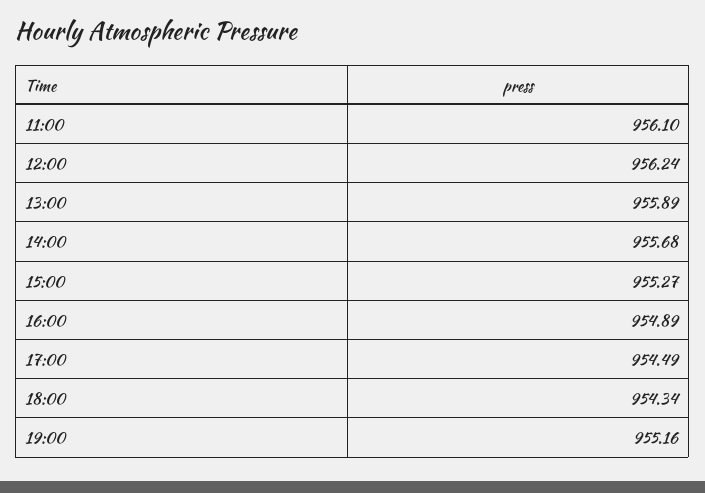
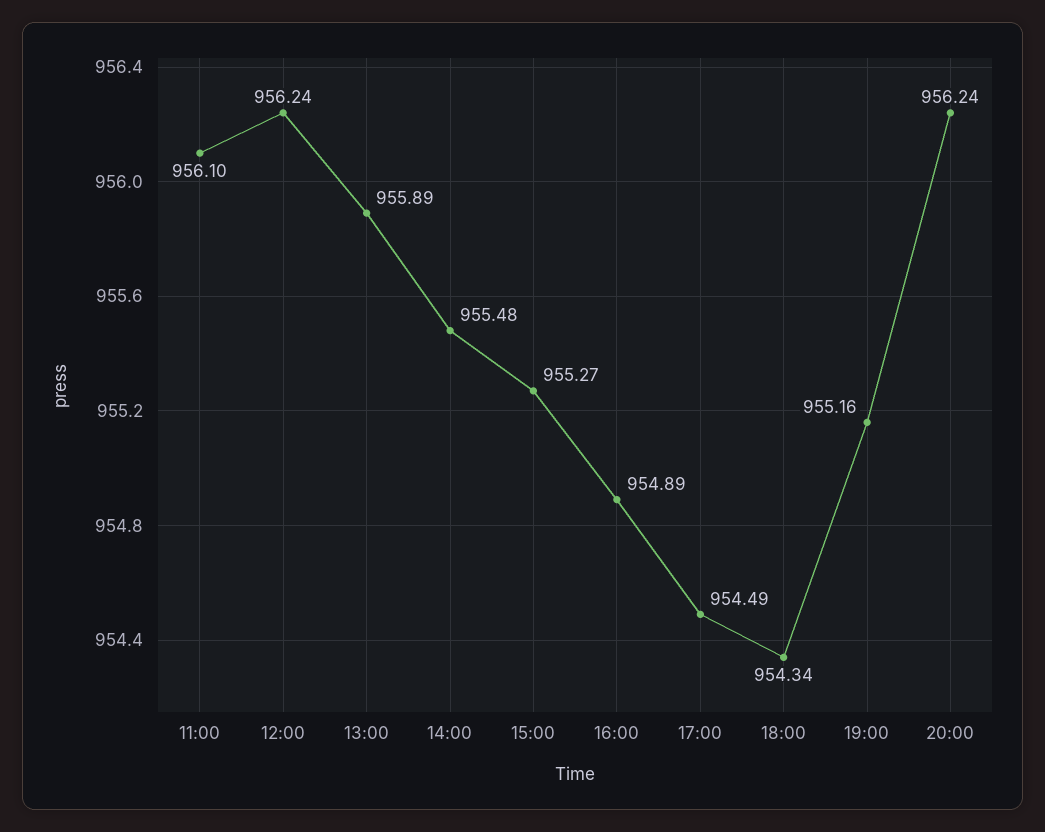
14:00: 955.68 -> 955.48
20:00: none -> 956.24

